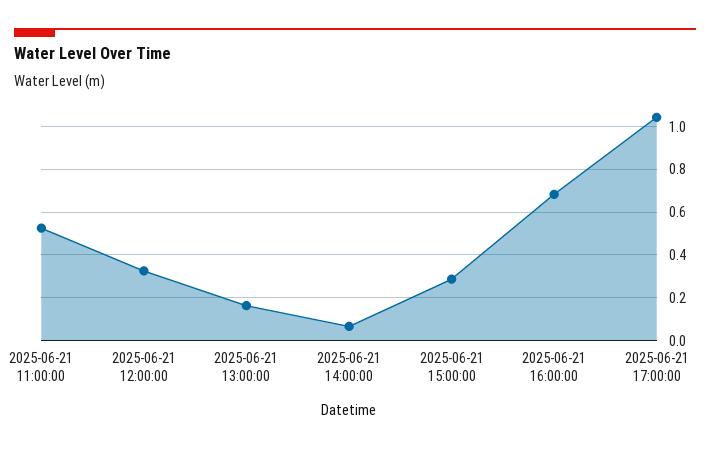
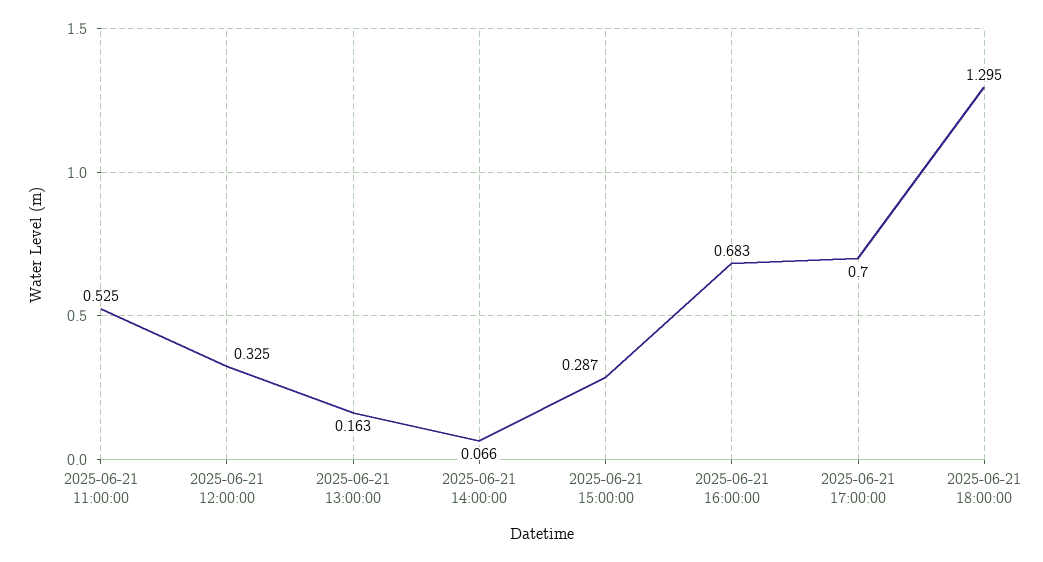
2025-06-21 17:00:00: 1.05 -> 0.7
2025-06-21 18:00:00: none -> 1.295

